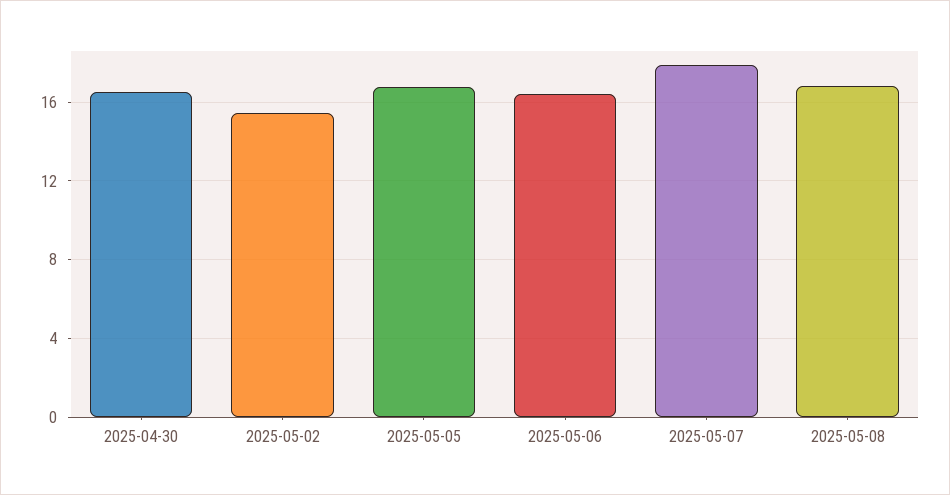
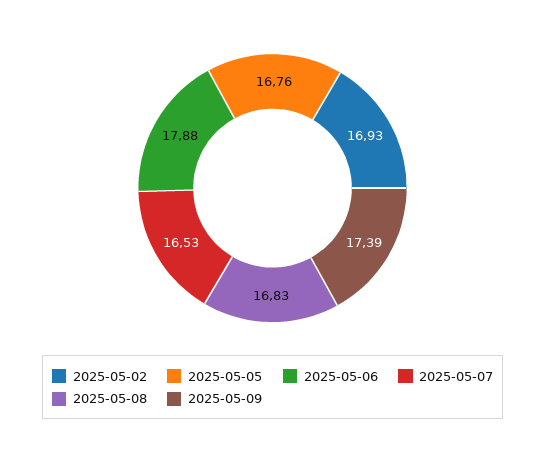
2025-04-30: 16.5 -> none
2025-05-02: 15.5 -> 16.93
2025-05-06: 16.5 -> 17.88
2025-05-07: 18 -> 16.53
2025-05-09: none -> 17.39

